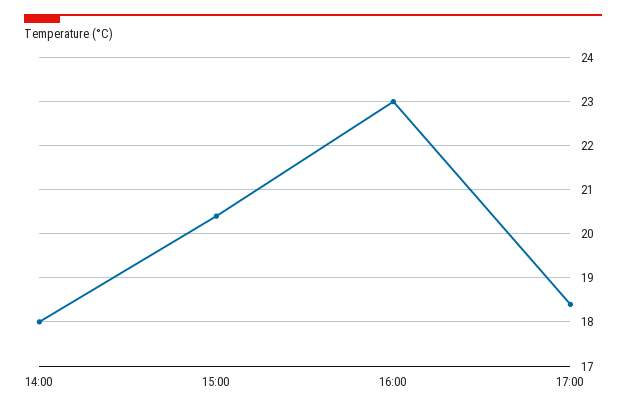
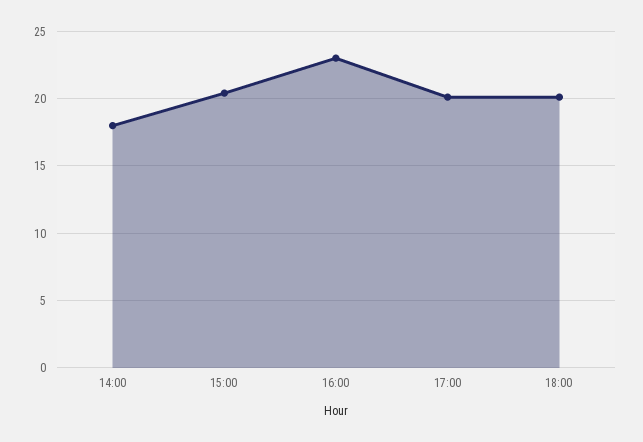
17:00: 18.5 -> 20
18:00: none -> 20

